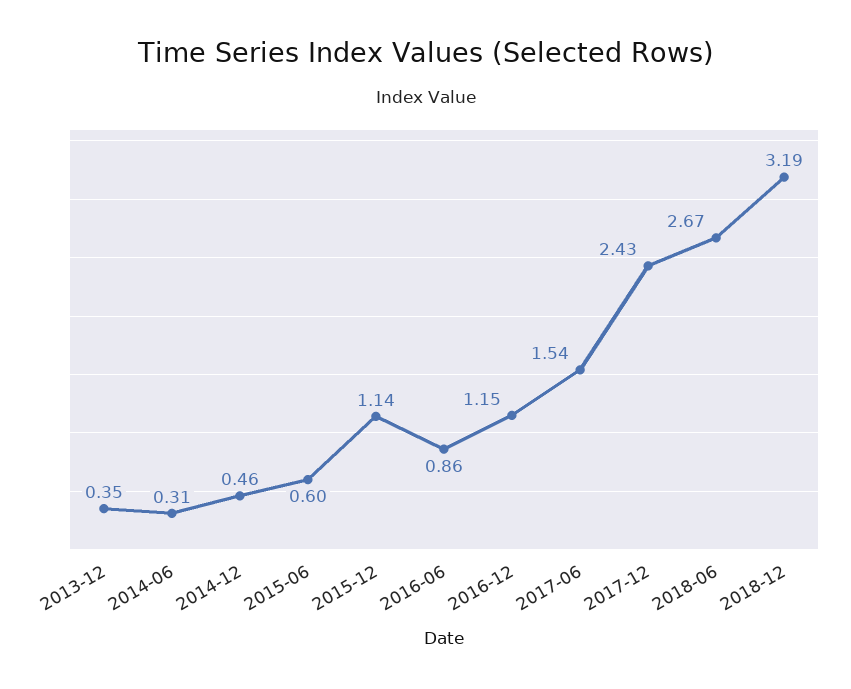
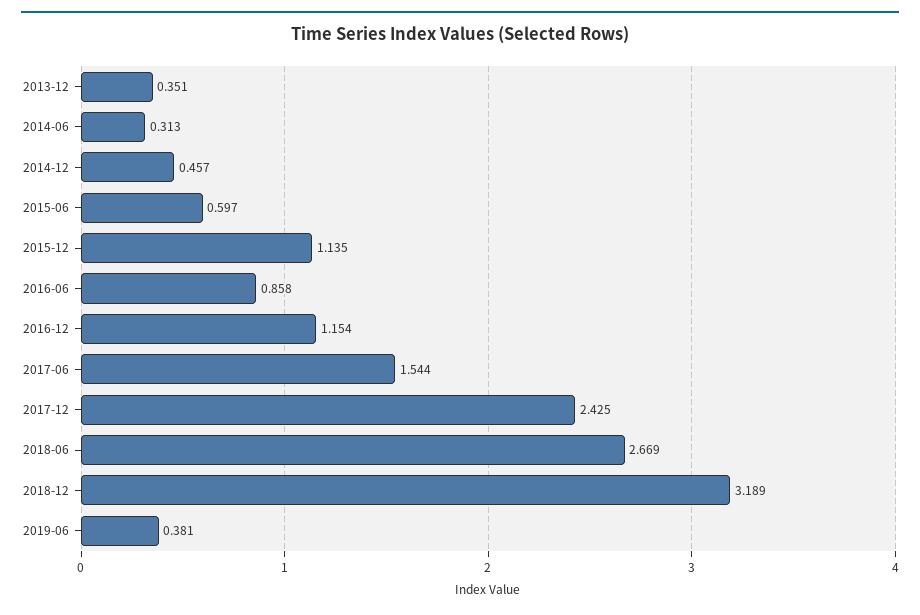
2019-06: none -> 0.381

